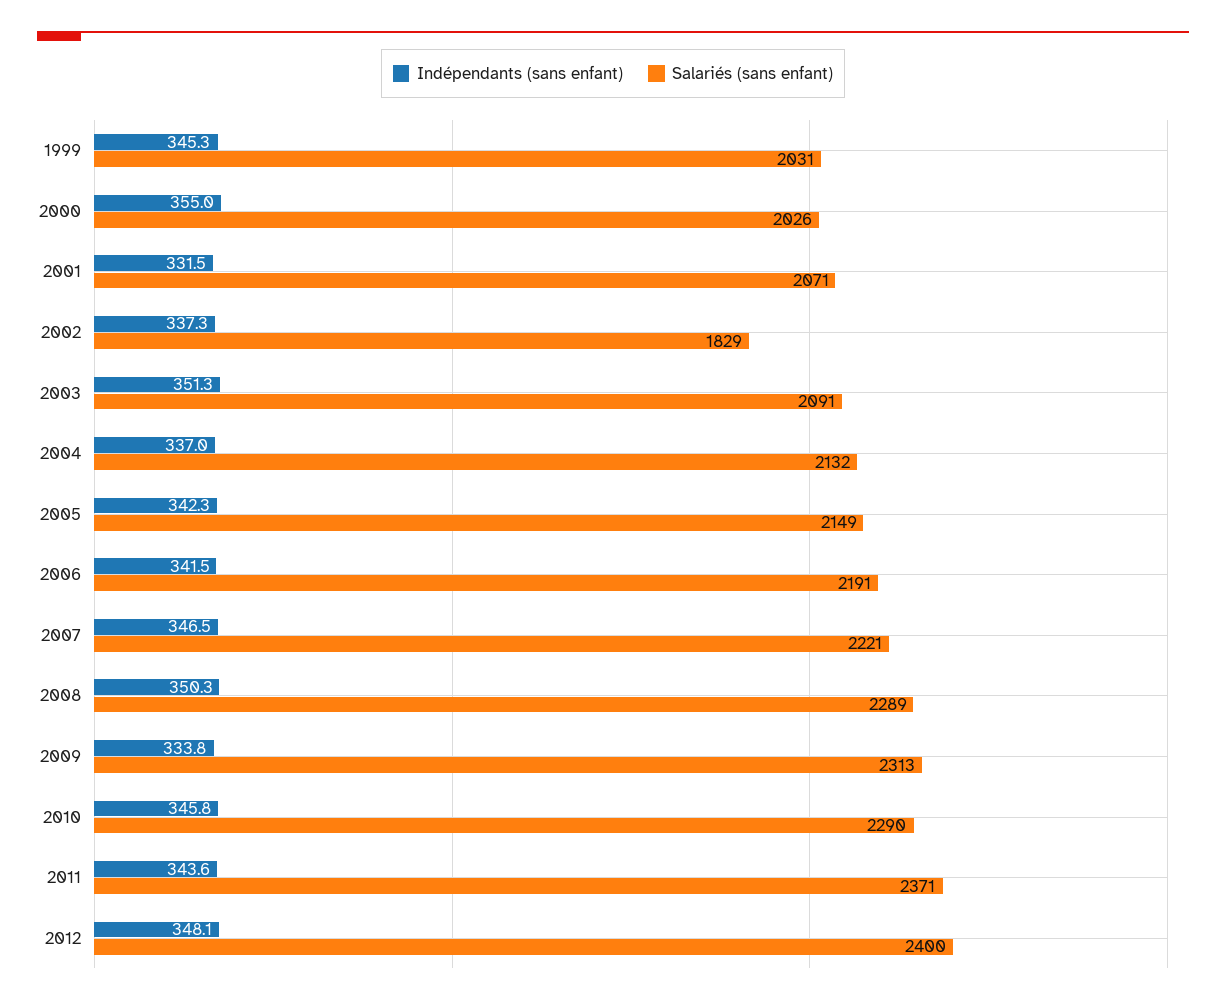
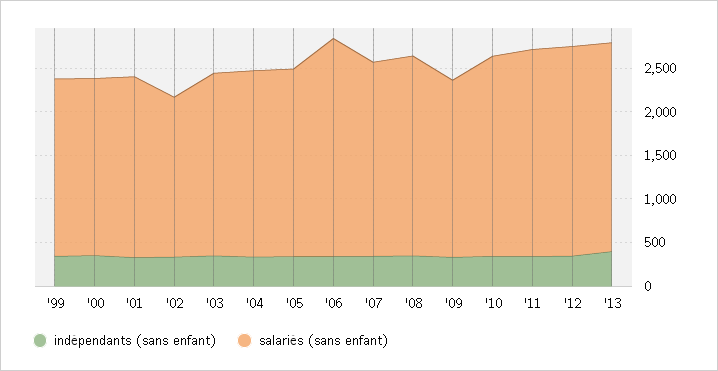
Salariés (sans enfant), 2006: 2191 -> 2500
Salariés (sans enfant), 2009: 2313 -> 2000
Indépendants (sans enfant), '13: none -> 400
Salariés (sans enfant), '13: none -> 2400

